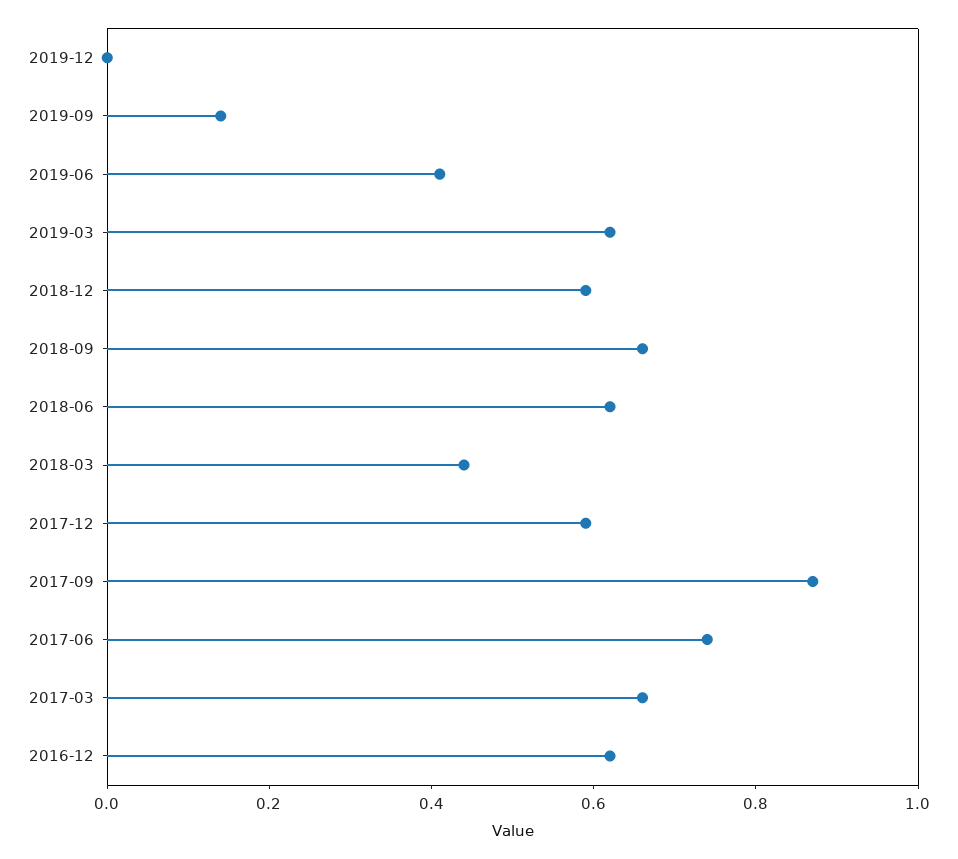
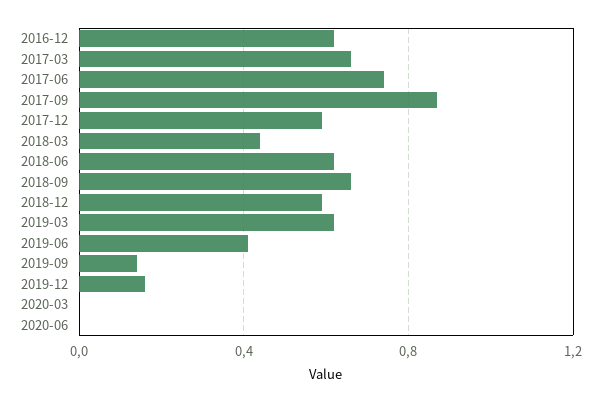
2019-12: 0 -> 0.15
2020-03: none -> 0
2020-06: none -> 0

